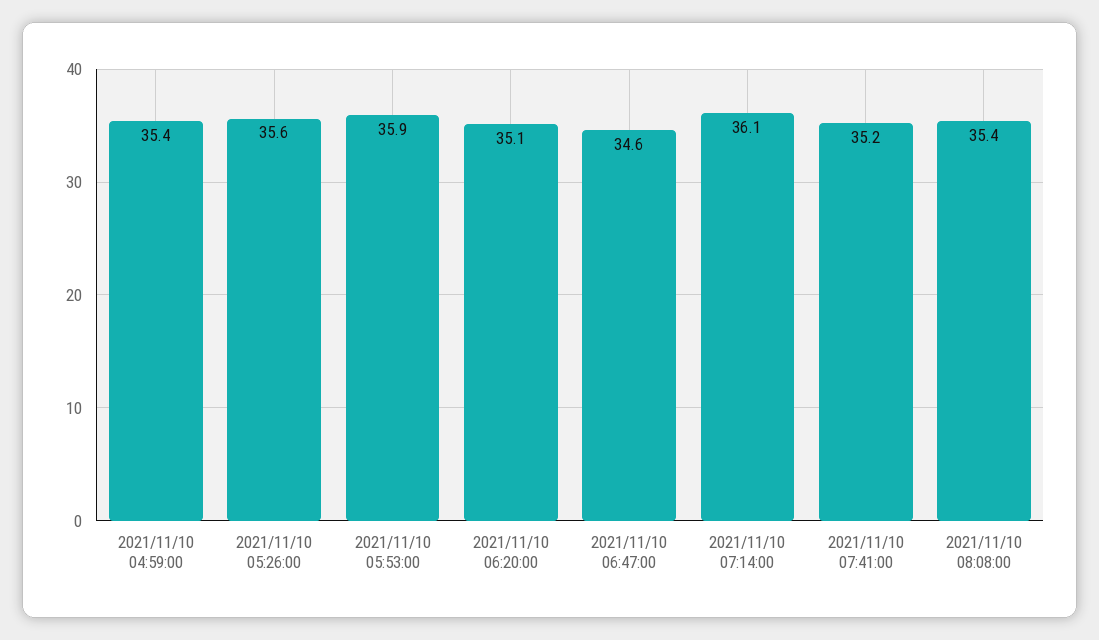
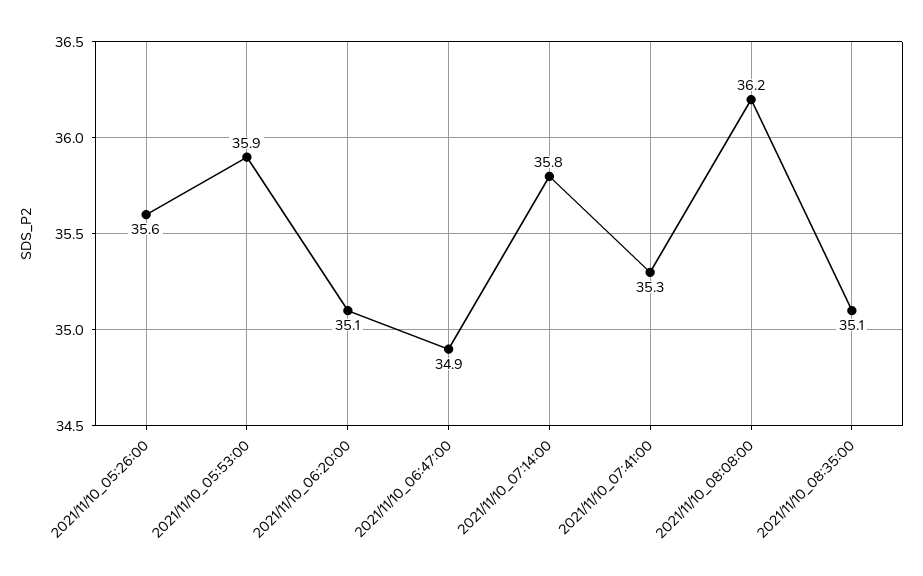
2021/11/10 04:59:00: 35.4 -> none
2021/11/10 06:47:00: 34.6 -> 34.9
2021/11/10 07:14:00: 36.1 -> 35.8
2021/11/10 07:41:00: 35.2 -> 35.3
2021/11/10 08:08:00: 35.4 -> 36.2
2021/11/10_08:35:00: none -> 35.1

